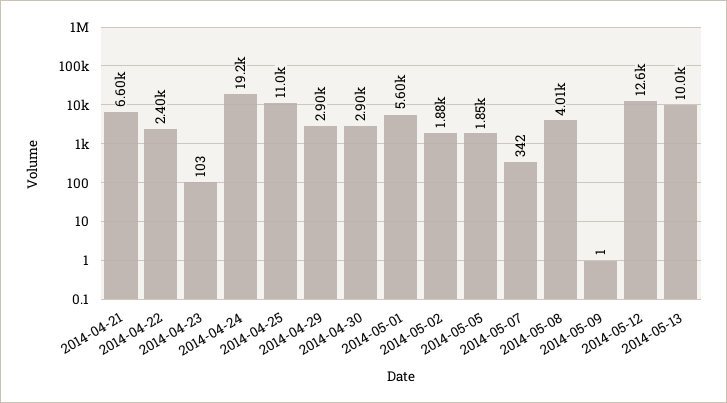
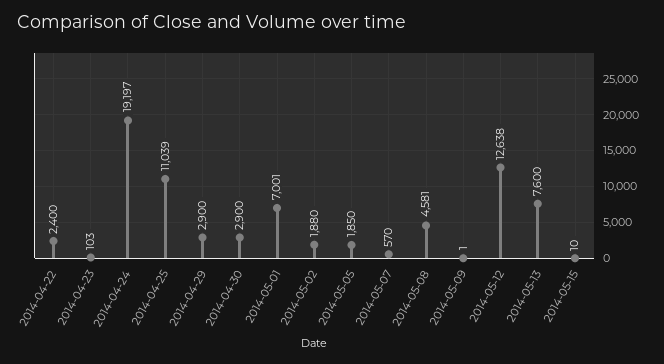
2014-04-21: 6600 -> none
2014-05-01: 5600 -> 7001
2014-05-07: 342 -> 570
2014-05-08: 4010 -> 4581
2014-05-13: 10000 -> 7600
2014-05-15: none -> 10

